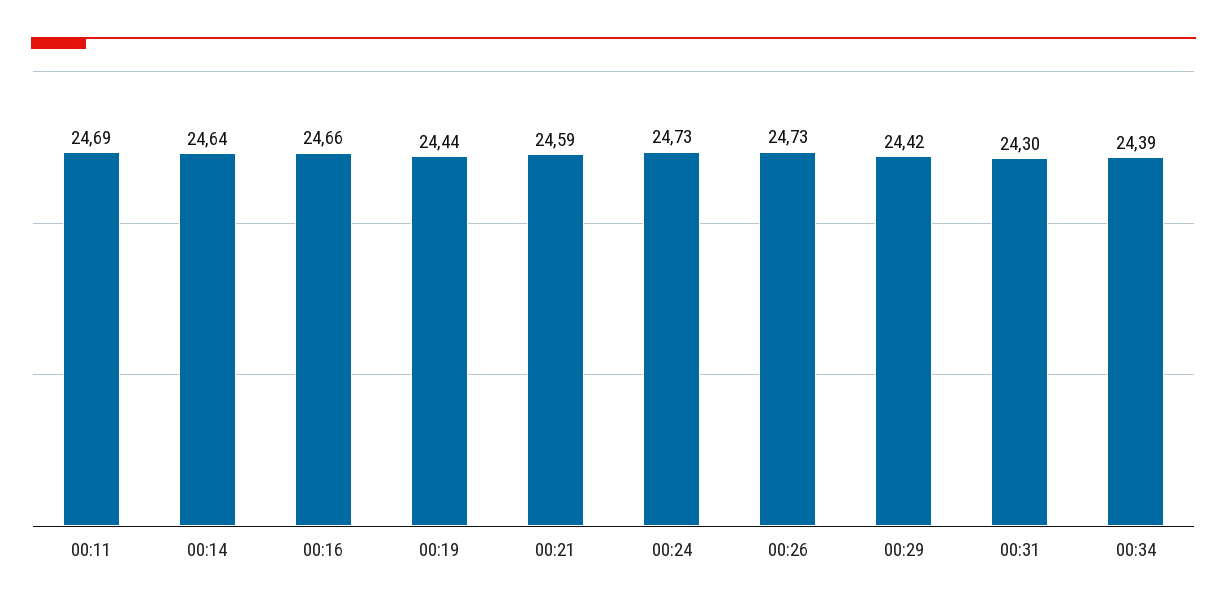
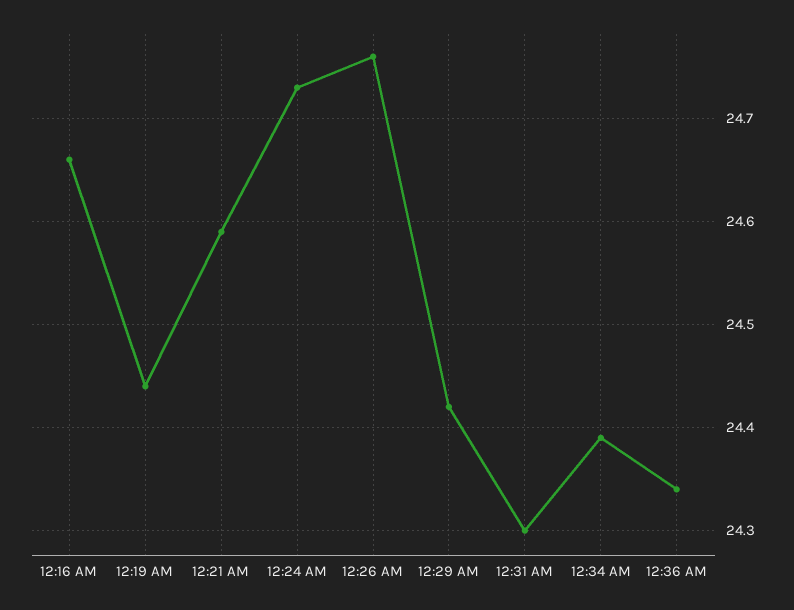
00:11: 24.69 -> none
00:14: 24.64 -> none
00:26: 24.73 -> 24.76
12:36 AM: none -> 24.34

